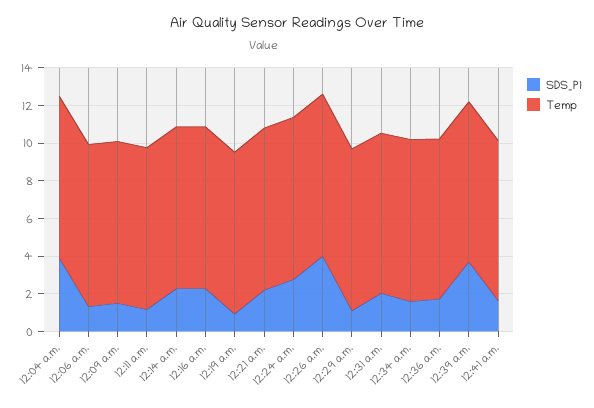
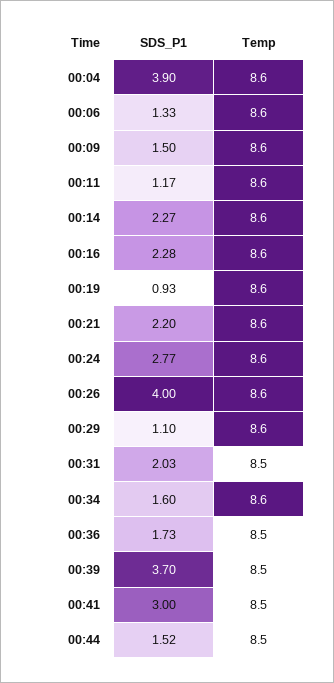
SDS_P1, 12:41 a.m.: 1.5 -> 3
SDS_P1, 00:44: none -> 1.52
Temp, 00:44: none -> 8.5

